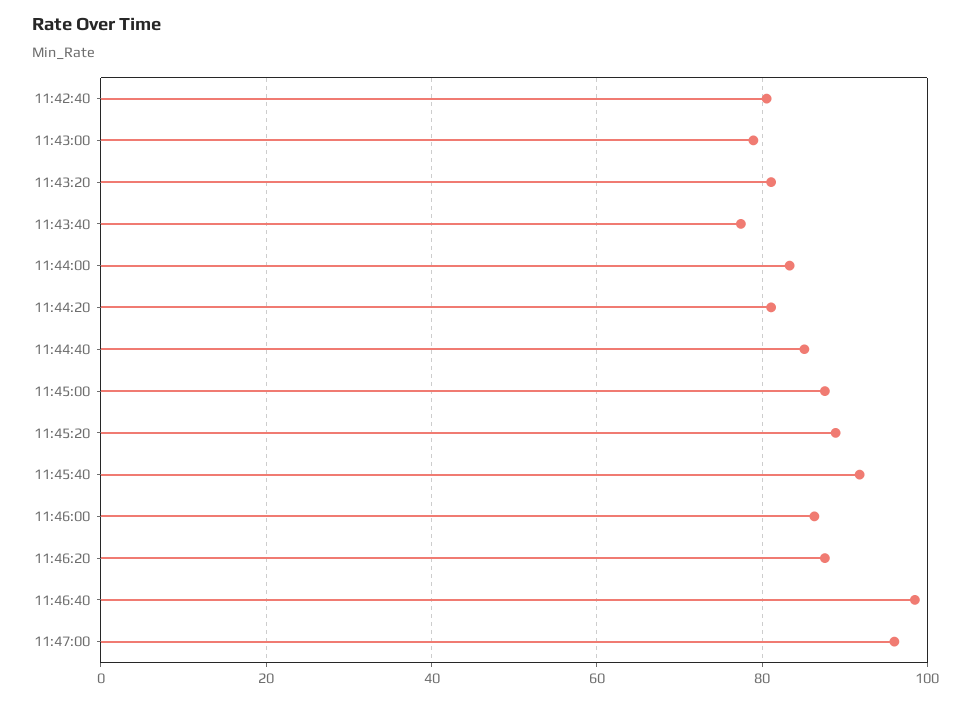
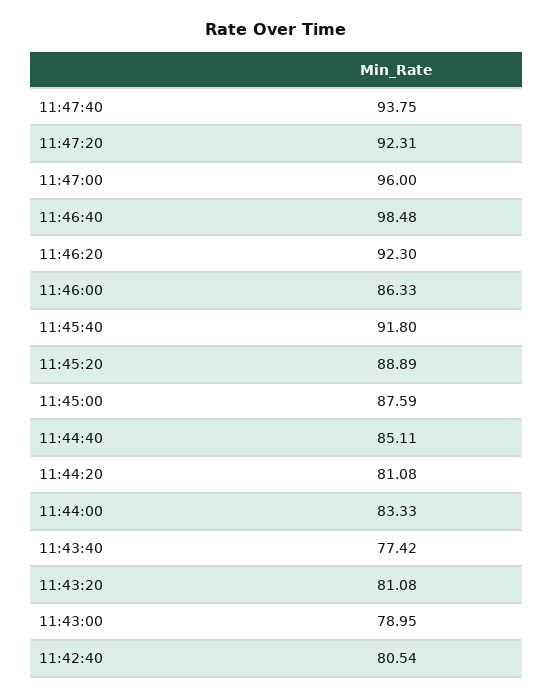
11:46:20: 88 -> 92.3
11:47:40: none -> 93.75
11:47:20: none -> 92.31

